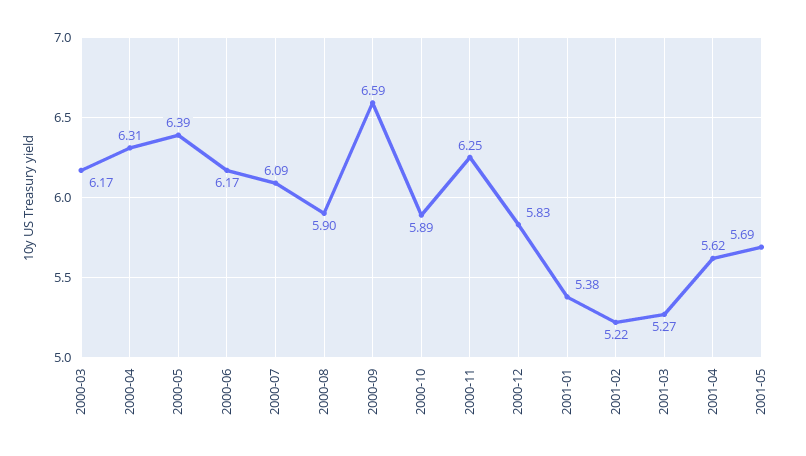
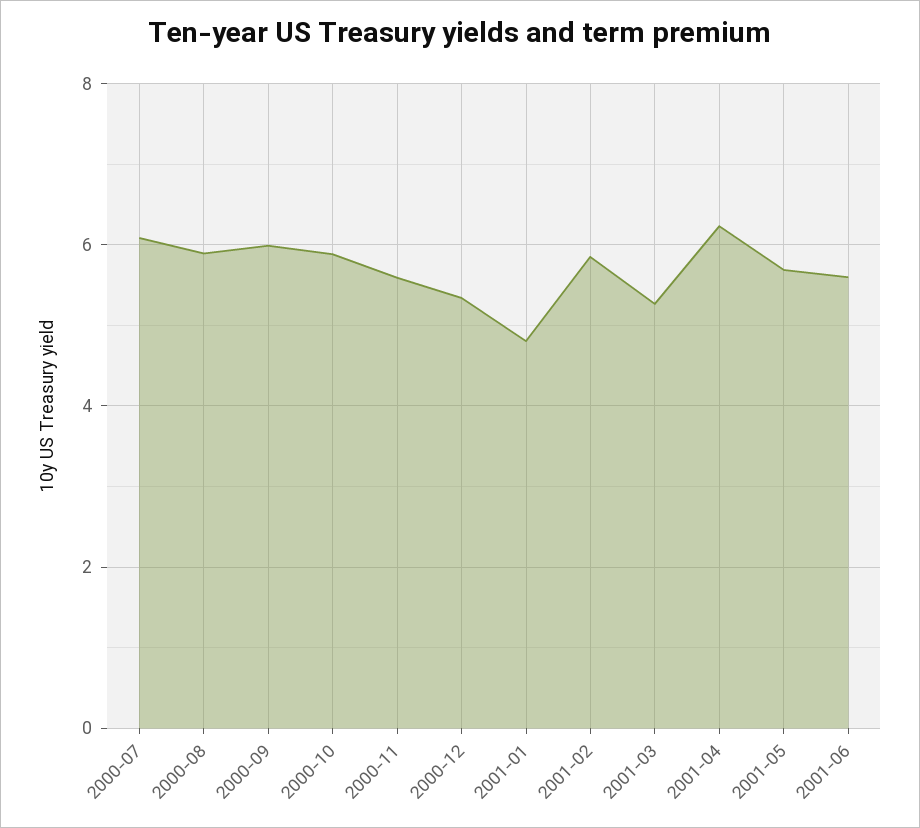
2000-03: 6.17 -> none
2000-04: 6.31 -> none
2000-05: 6.39 -> none
2000-06: 6.17 -> none
2000-09: 6.59 -> 6
2000-11: 6.25 -> 5.6
2000-12: 5.83 -> 5.4
2001-01: 5.38 -> 4.8
2001-02: 5.22 -> 5.8
2001-04: 5.62 -> 6.2
2001-06: none -> 5.6

